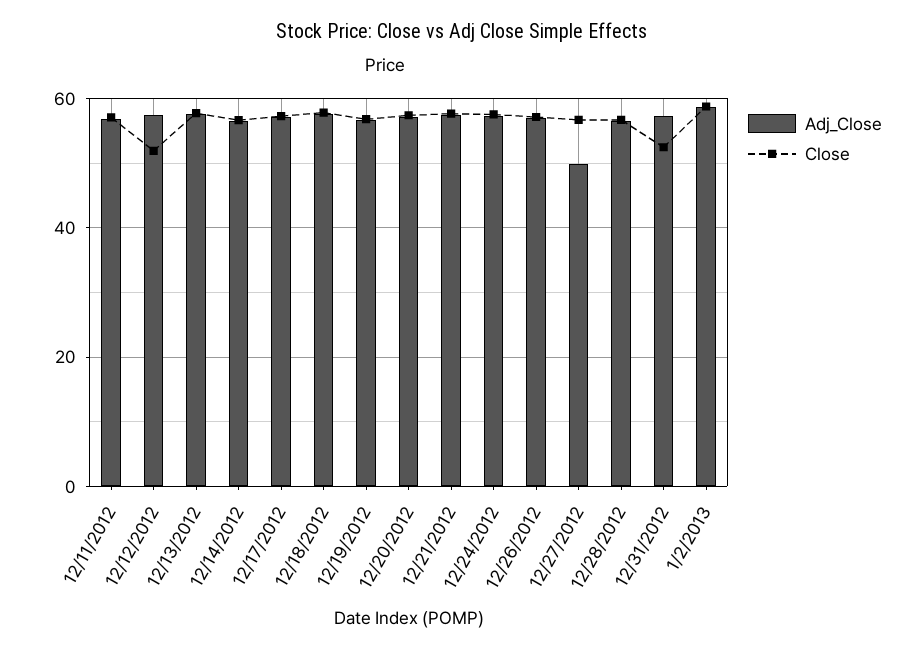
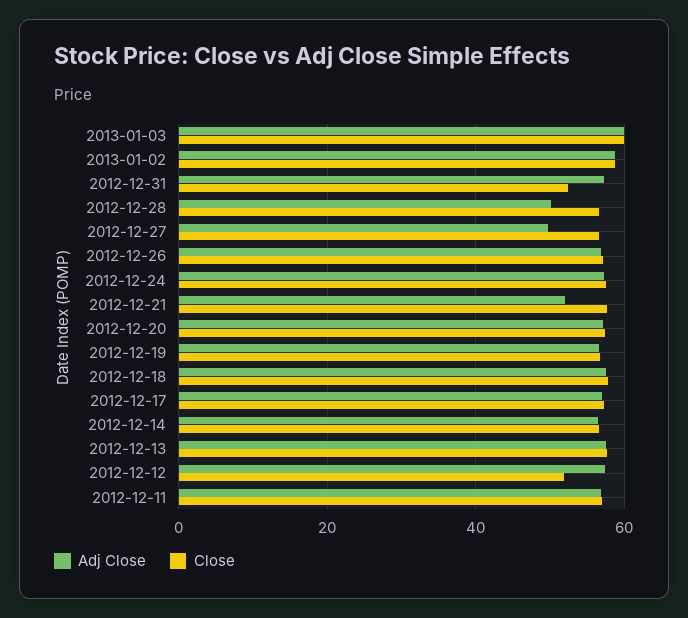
Adj_Close, 12/21/2012: 58 -> 52
Adj_Close, 12/28/2012: 56 -> 50
Adj_Close, 2013-01-03: none -> 60
Close, 2013-01-03: none -> 60

